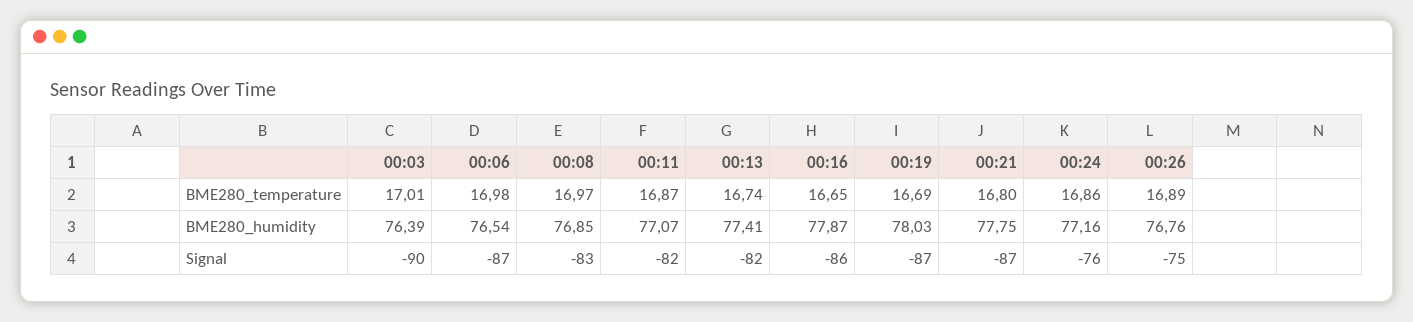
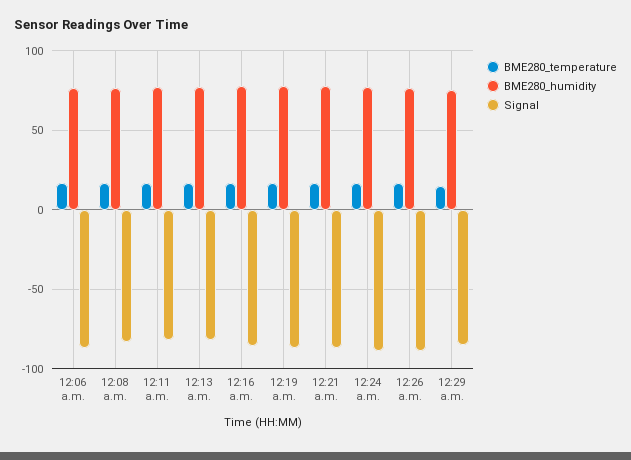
BME280_temperature, 00:03: 17.01 -> none
BME280_humidity, 00:03: 76.39 -> none
Signal, 00:03: -90 -> none
Signal, 00:24: -76 -> -90
Signal, 00:26: -75 -> -90
BME280_temperature, 12:29 a.m.: none -> 15
BME280_humidity, 12:29 a.m.: none -> 75
Signal, 12:29 a.m.: none -> -85

